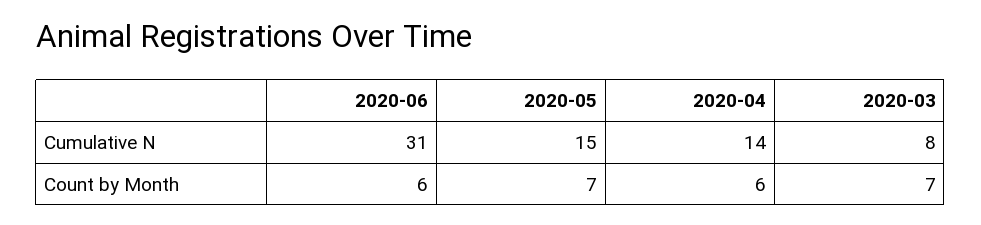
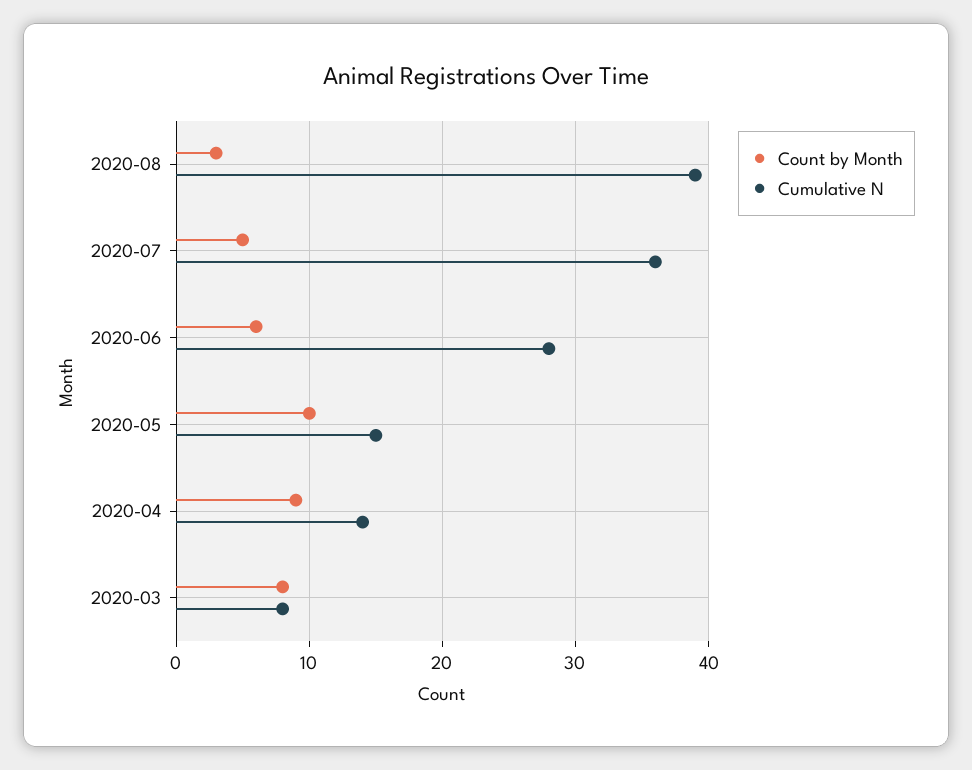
Cumulative N, 2020-06: 31 -> 28
Count by Month, 2020-05: 7 -> 10
Count by Month, 2020-04: 6 -> 9
Count by Month, 2020-03: 7 -> 8
Count by Month, 2020-08: none -> 3
Cumulative N, 2020-08: none -> 39
Count by Month, 2020-07: none -> 5
Cumulative N, 2020-07: none -> 36

